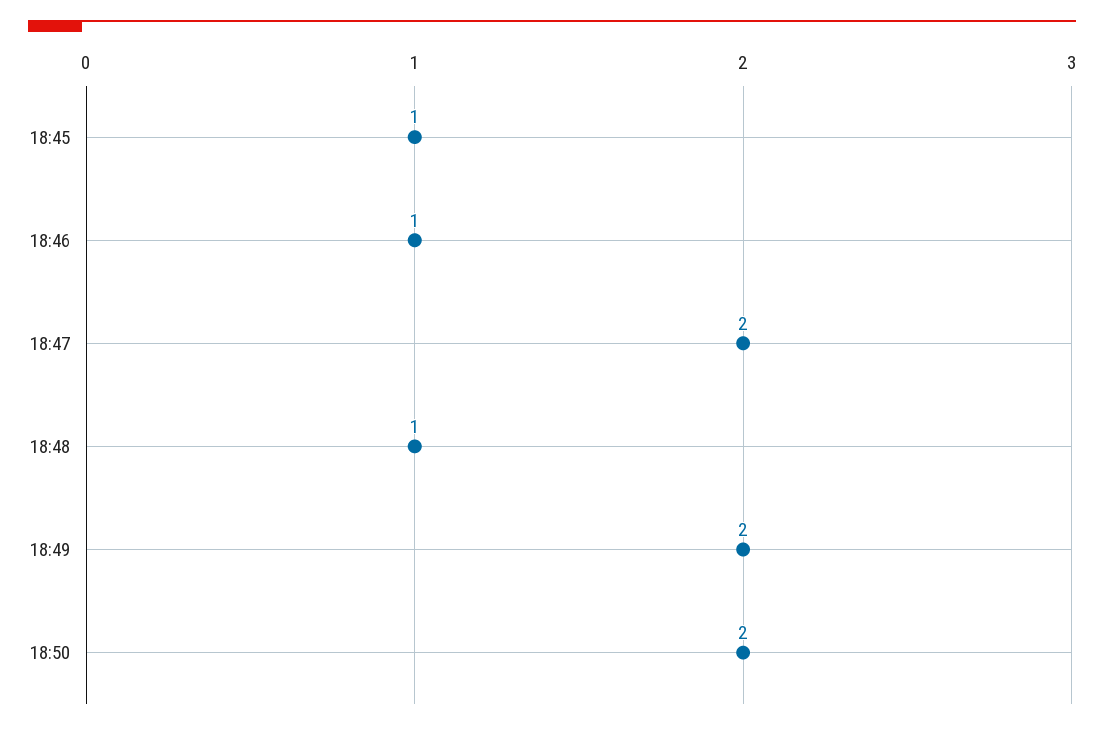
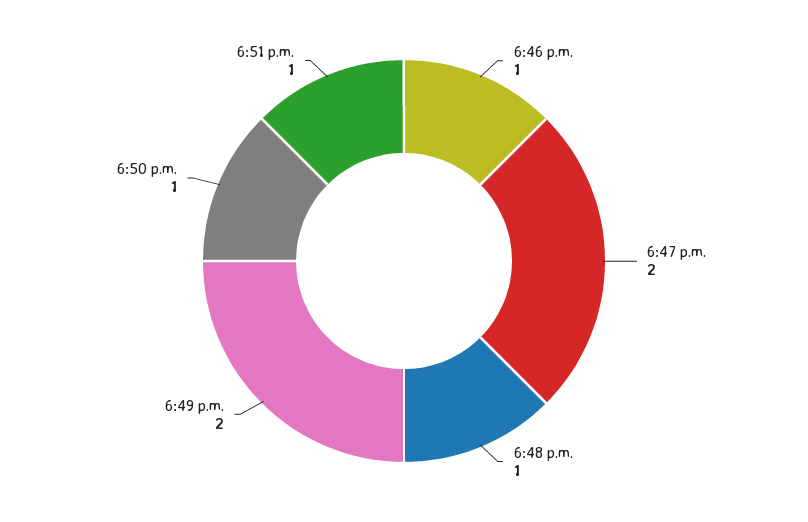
18:45: 1 -> none
18:50: 2 -> 1
6:51 p.m.: none -> 1

